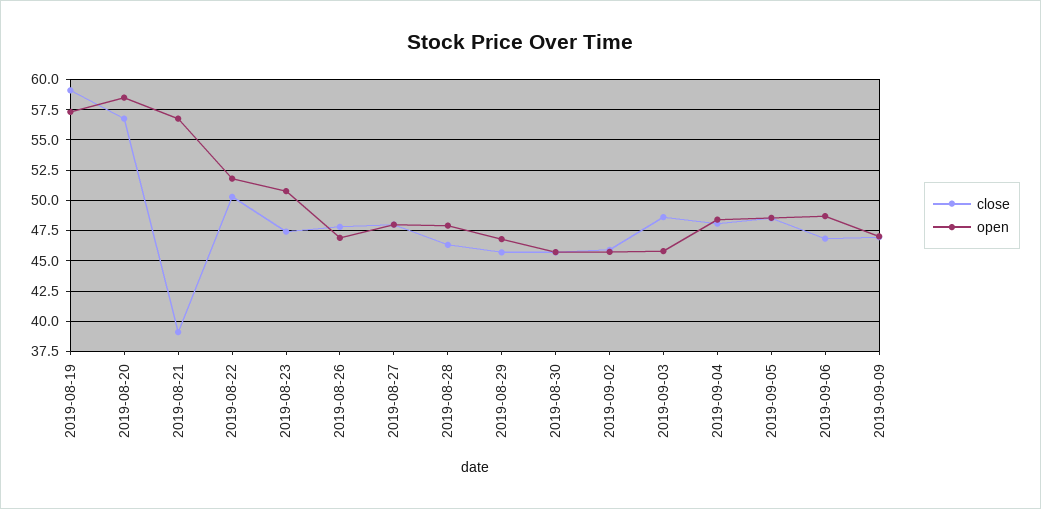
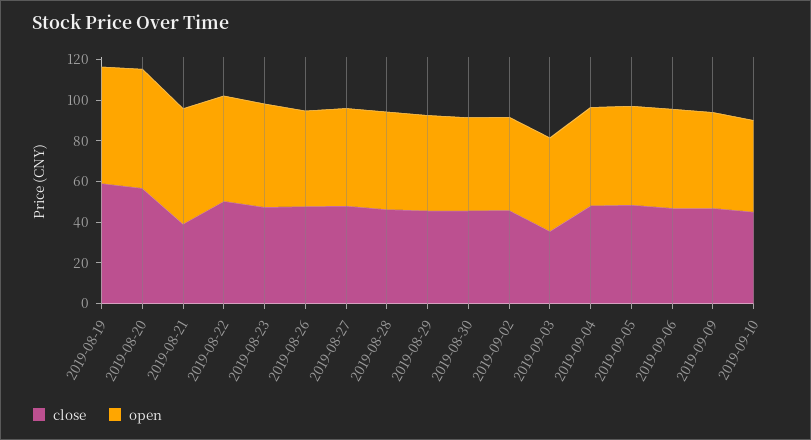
close, 2019-09-03: 48.5 -> 35
close, 2019-09-10: none -> 45
open, 2019-09-10: none -> 45

